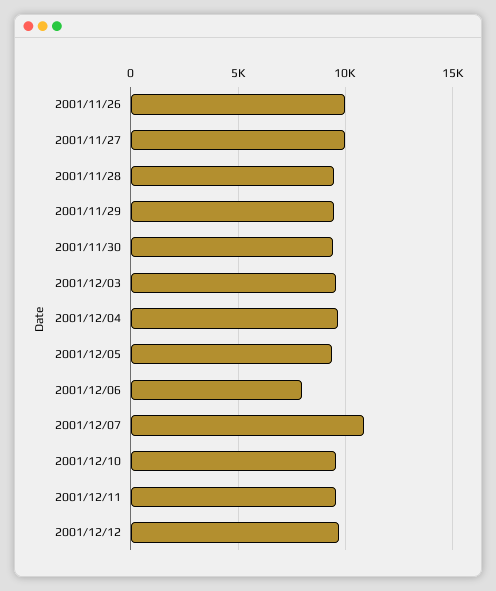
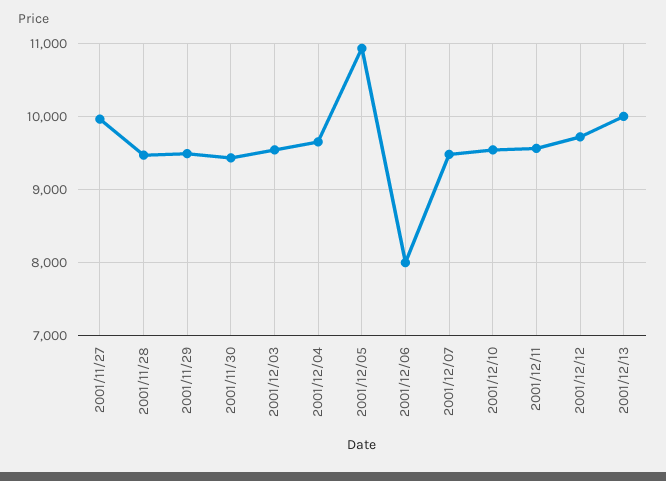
2001/11/26: 10000 -> none
2001/12/05: 9500 -> 10900
2001/12/07: 11000 -> 9500
2001/12/13: none -> 10000

